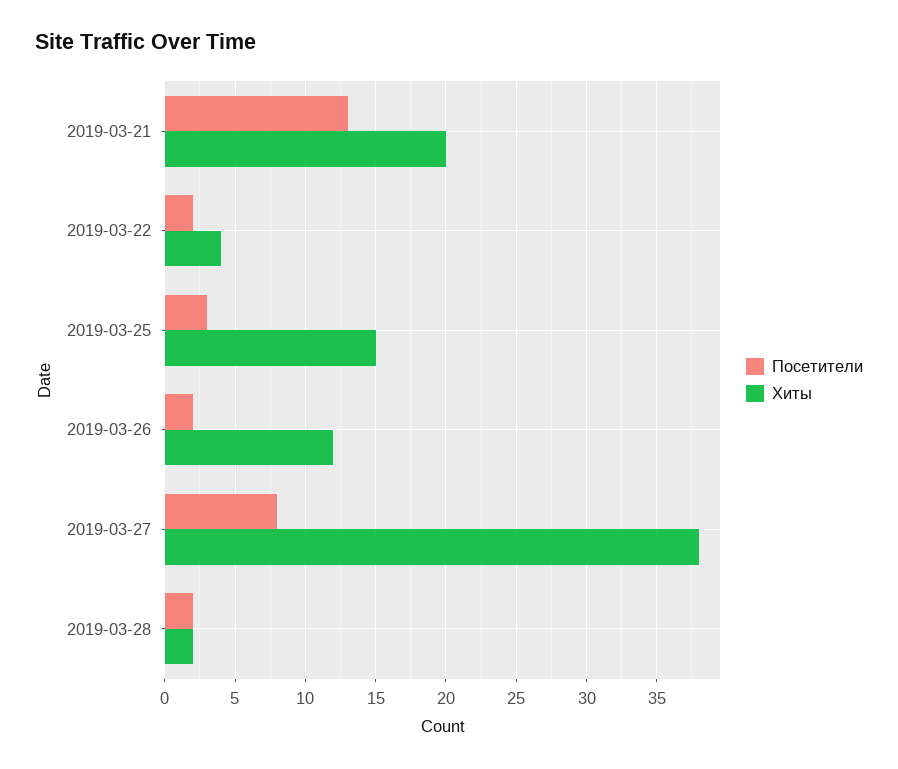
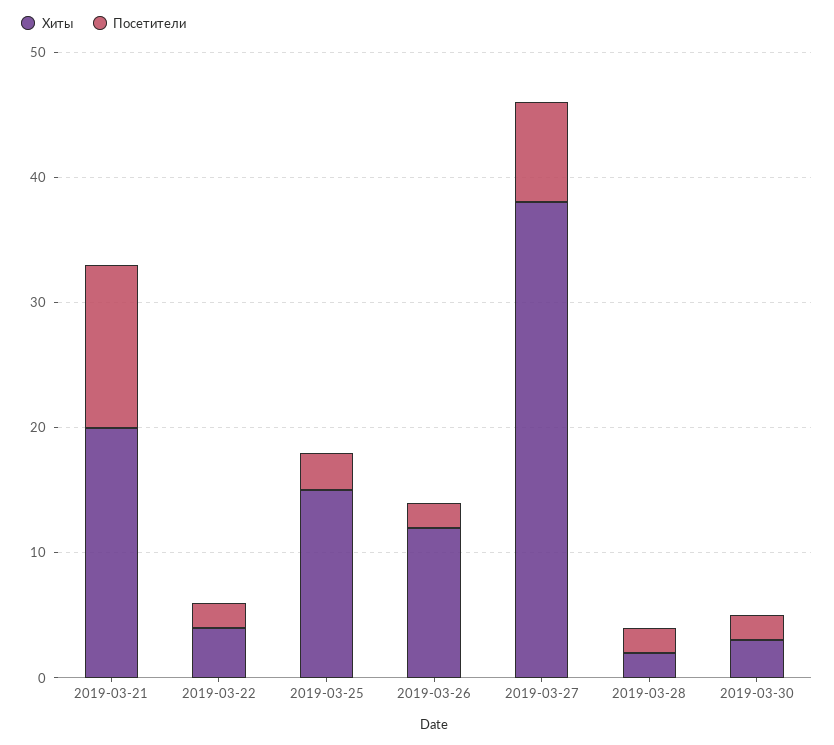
Хиты, 2019-03-30: none -> 3
Посетители, 2019-03-30: none -> 2

